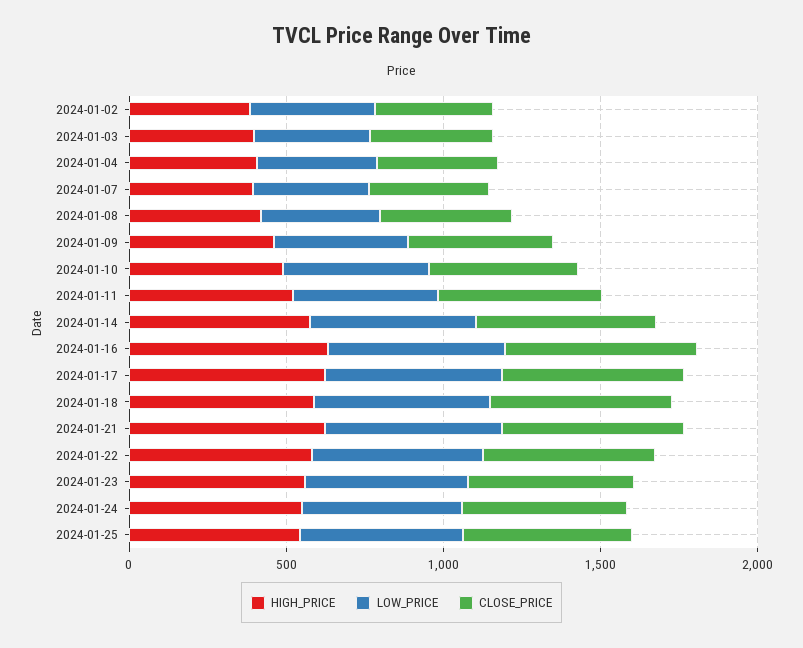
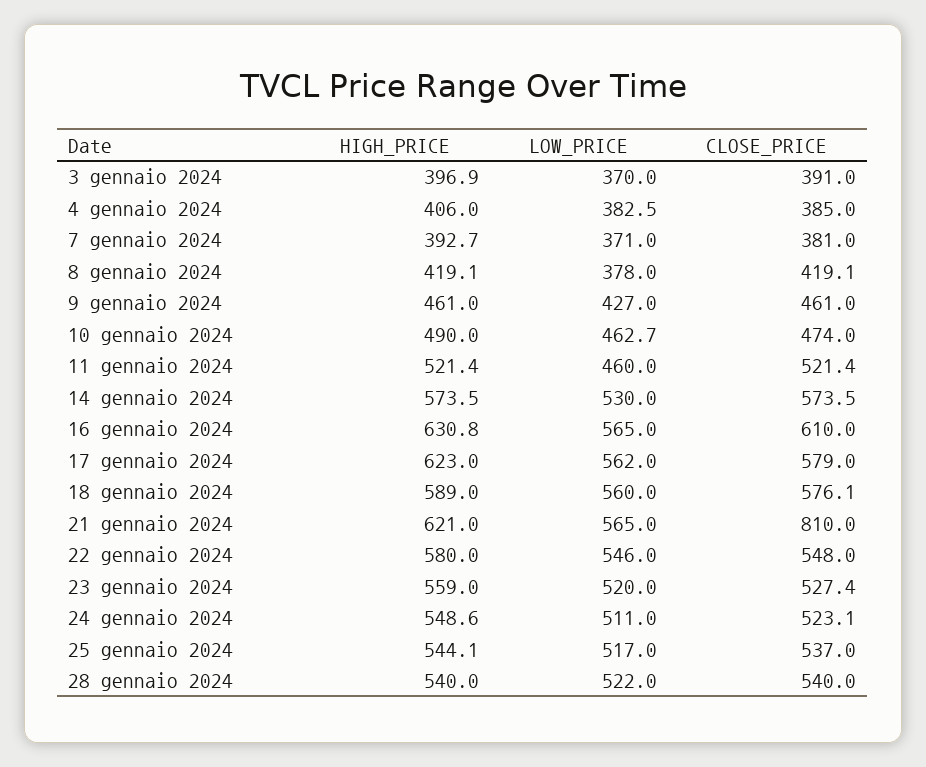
HIGH_PRICE, 2024-01-02: 400 -> none
LOW_PRICE, 2024-01-02: 400 -> none
CLOSE_PRICE, 2024-01-02: 400 -> none
CLOSE_PRICE, 2024-01-21: 600 -> 810
HIGH_PRICE, 28 gennaio 2024: none -> 540
LOW_PRICE, 28 gennaio 2024: none -> 522
CLOSE_PRICE, 28 gennaio 2024: none -> 540

